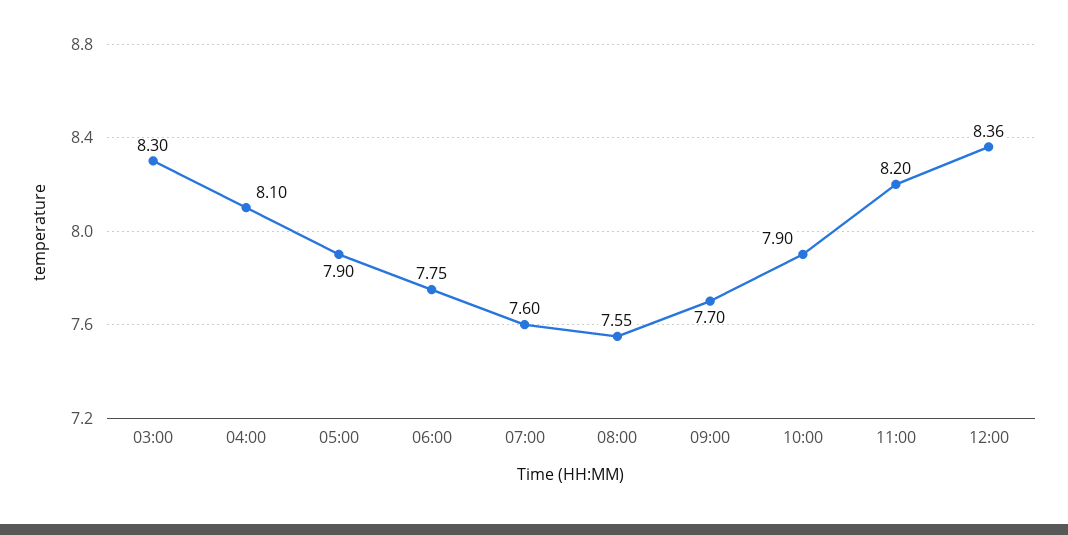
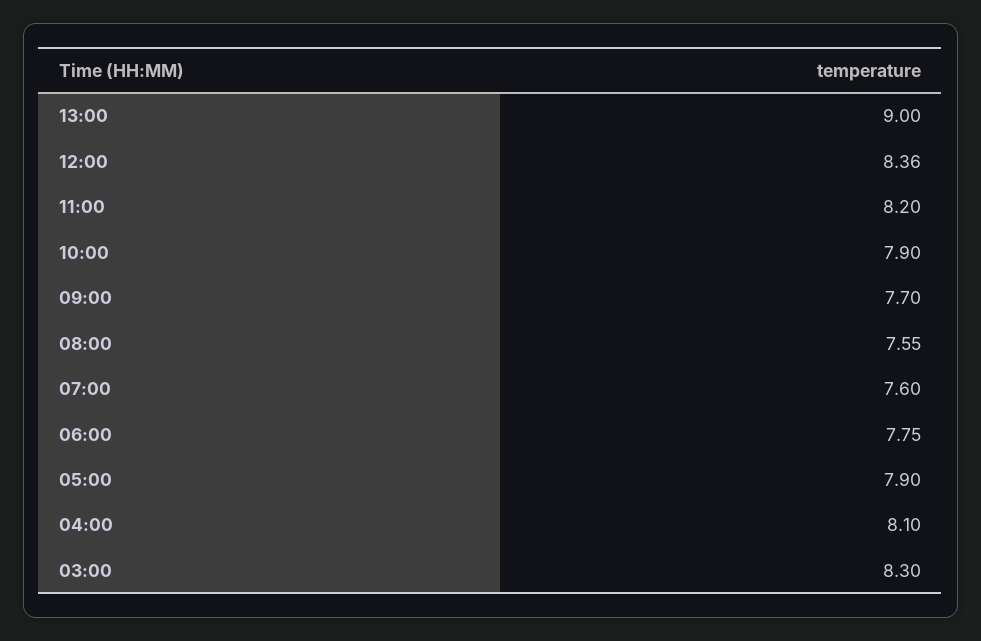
13:00: none -> 9

